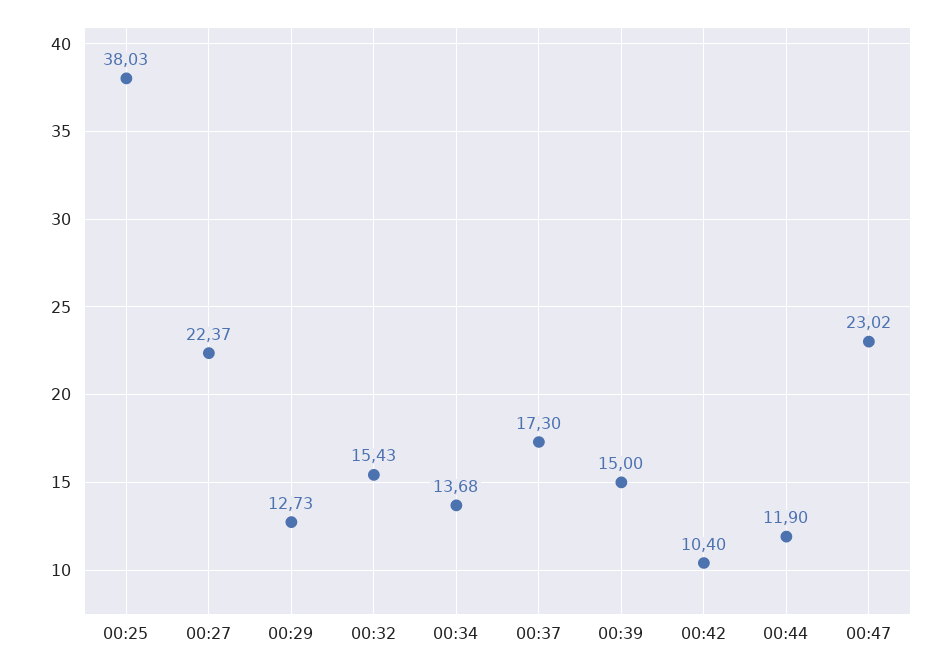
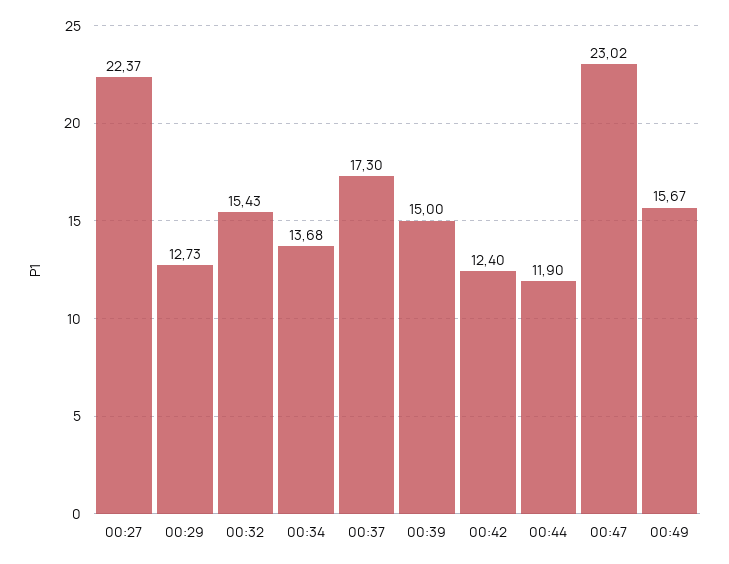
00:25: 38.03 -> none
00:42: 10.4 -> 12.4
00:49: none -> 15.67

